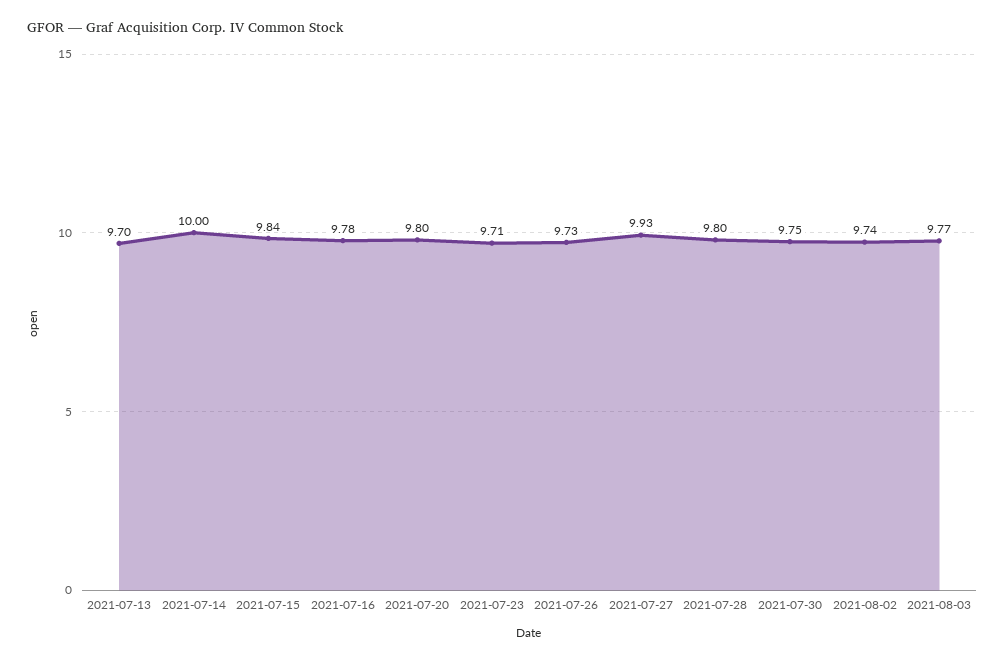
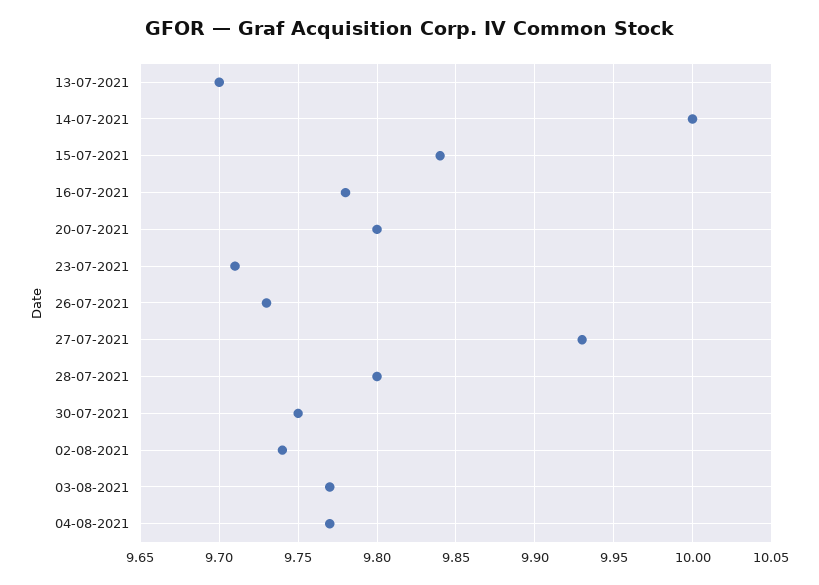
04-08-2021: none -> 9.77

